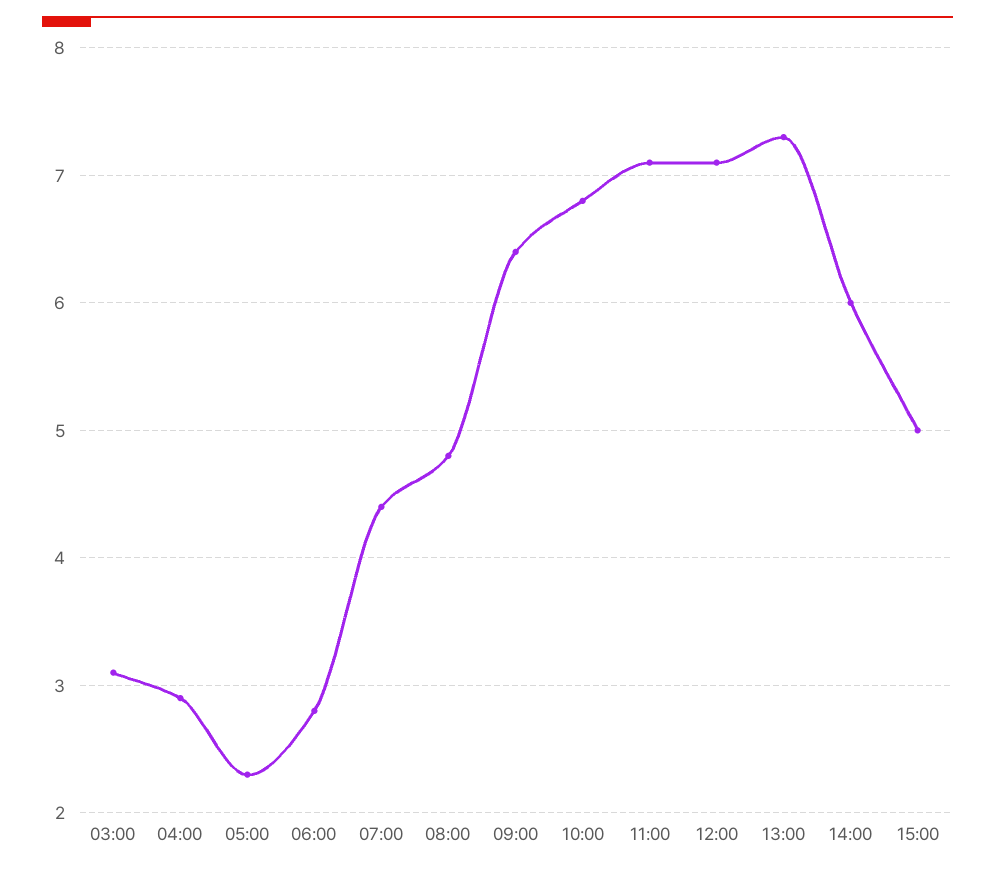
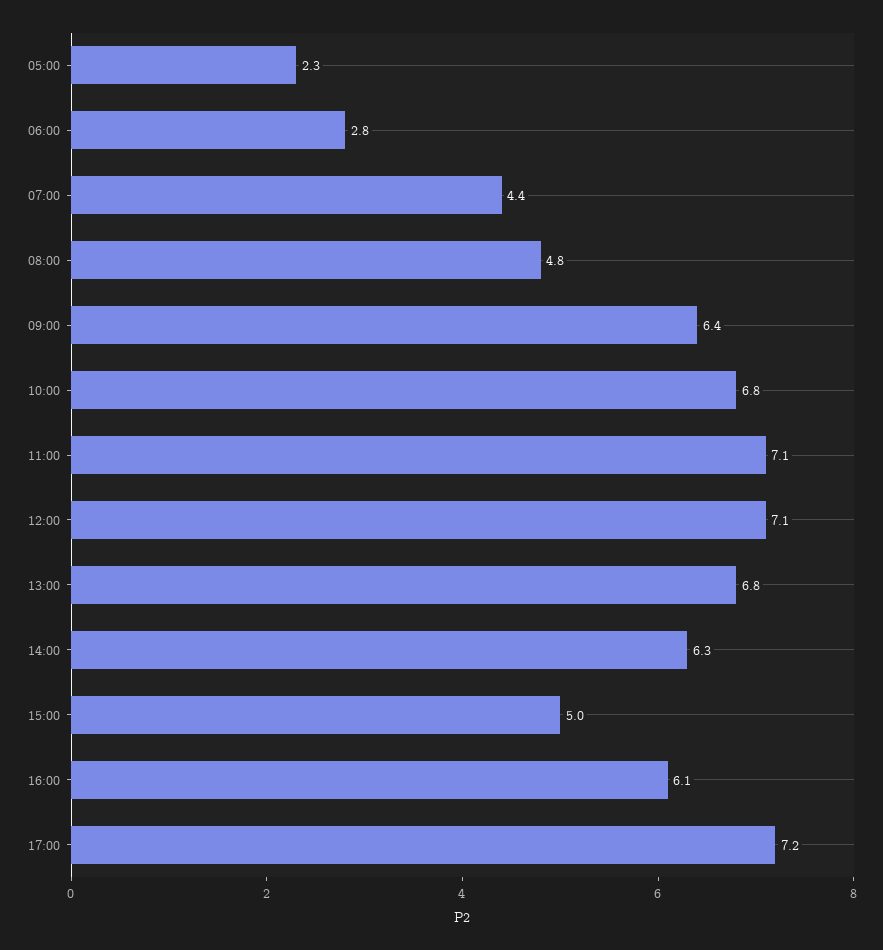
03:00: 3.1 -> none
04:00: 2.9 -> none
13:00: 7.3 -> 6.8
14:00: 6 -> 6.3
16:00: none -> 6.1
17:00: none -> 7.2

